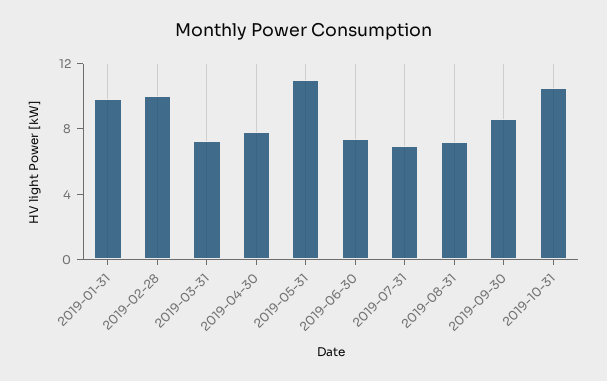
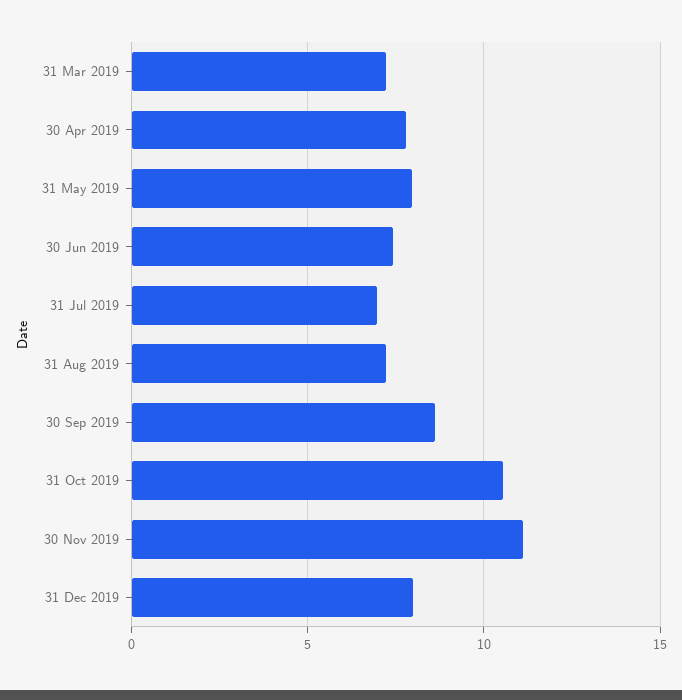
2019-01-31: 10 -> none
2019-02-28: 10 -> none
2019-05-31: 11 -> 8
30 Nov 2019: none -> 11
31 Dec 2019: none -> 8

